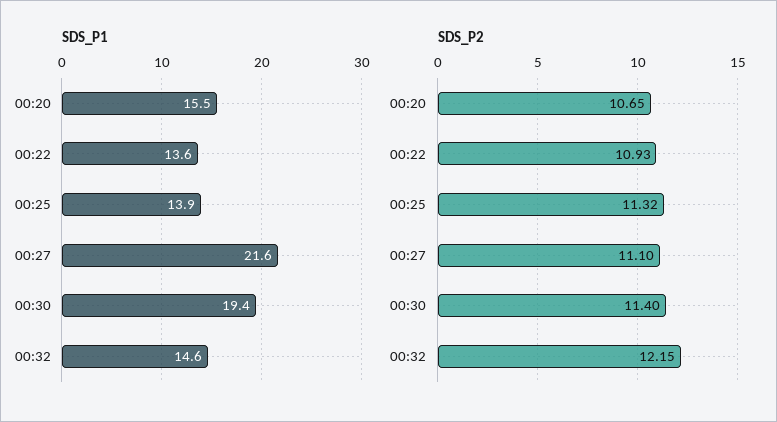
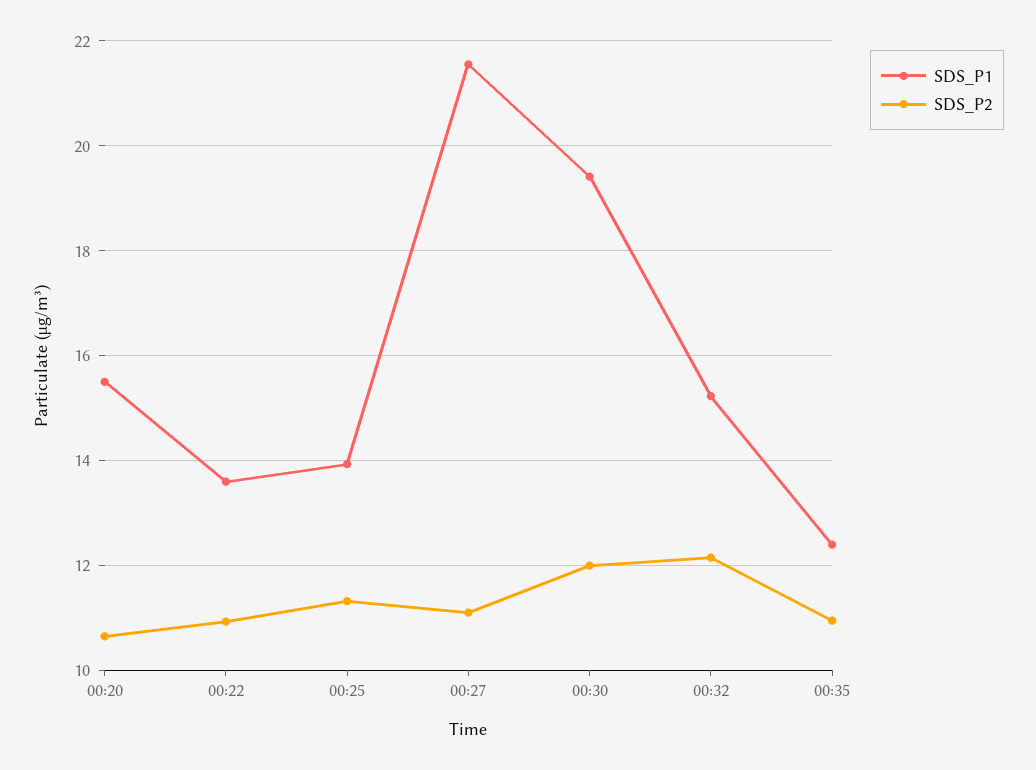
SDS_P1, 00:32: 14.6 -> 15.2
SDS_P2, 00:30: 11.4 -> 12
SDS_P1, 00:35: none -> 12.4
SDS_P2, 00:35: none -> 11

